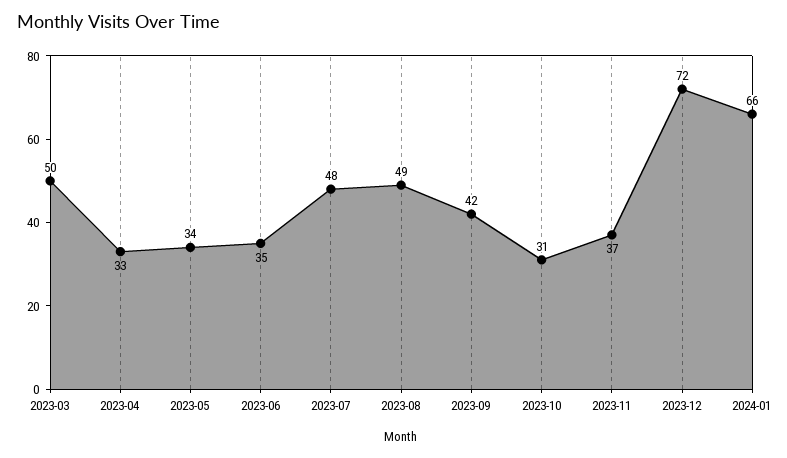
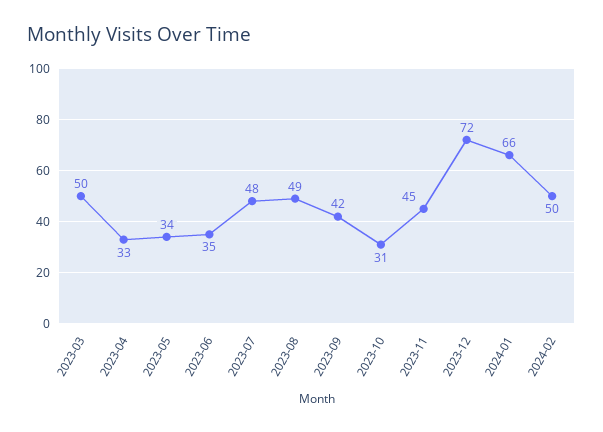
2023-11: 37 -> 45
2024-02: none -> 50

